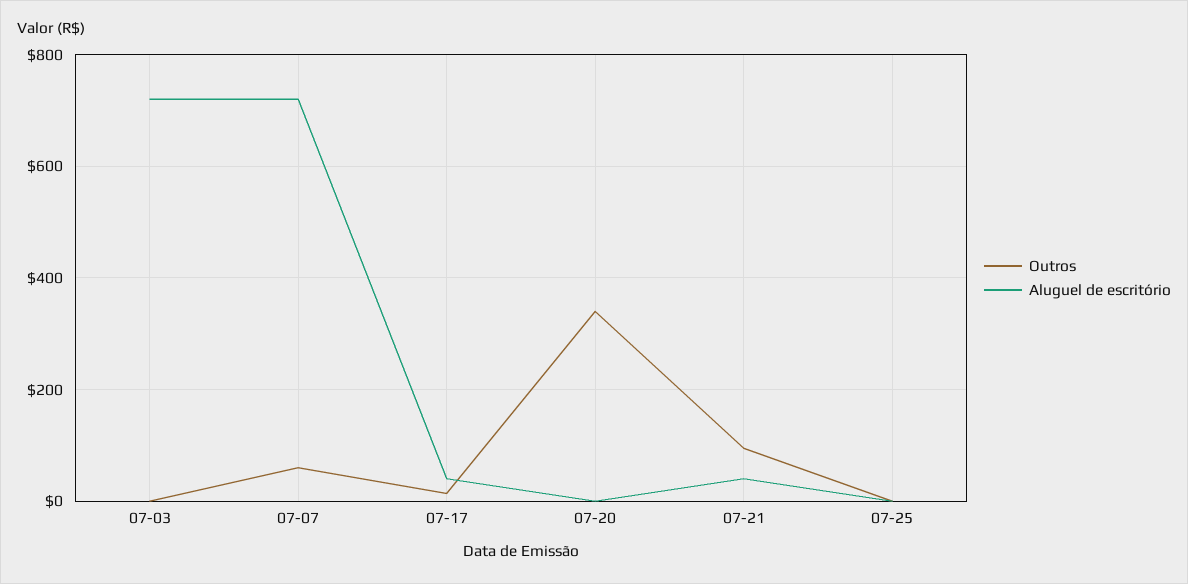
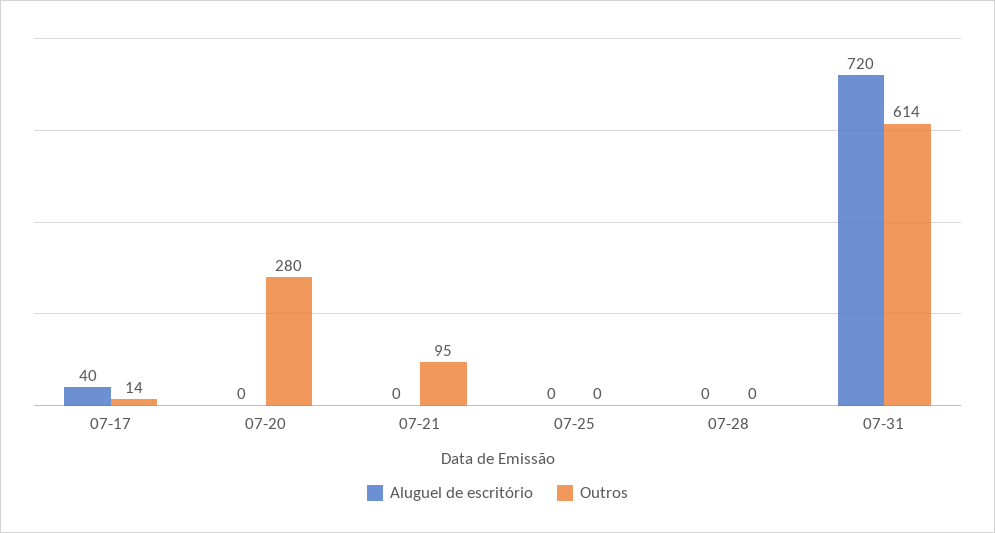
Outros, 07-03: 0 -> none
Aluguel de escritório, 07-03: 720 -> none
Outros, 07-07: 60 -> none
Aluguel de escritório, 07-07: 720 -> none
Outros, 07-20: 340 -> 280
Aluguel de escritório, 07-21: 40 -> 0
Aluguel de escritório, 07-28: none -> 0
Outros, 07-28: none -> 0
Aluguel de escritório, 07-31: none -> 720
Outros, 07-31: none -> 614

